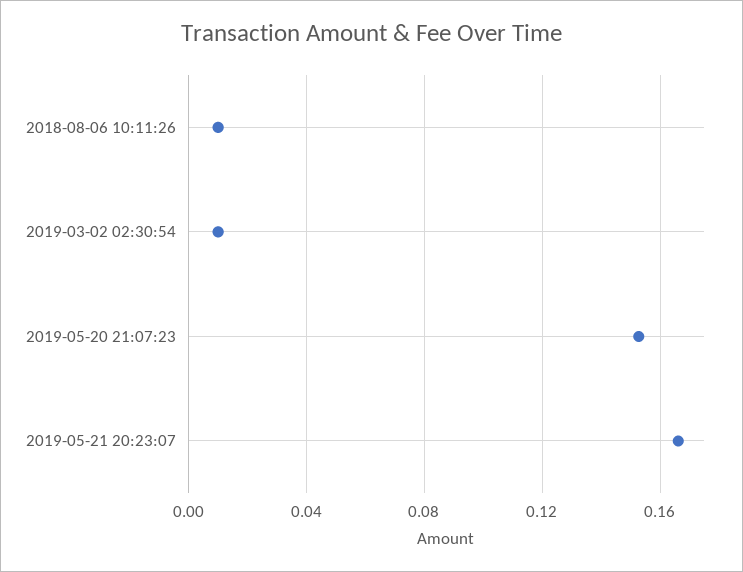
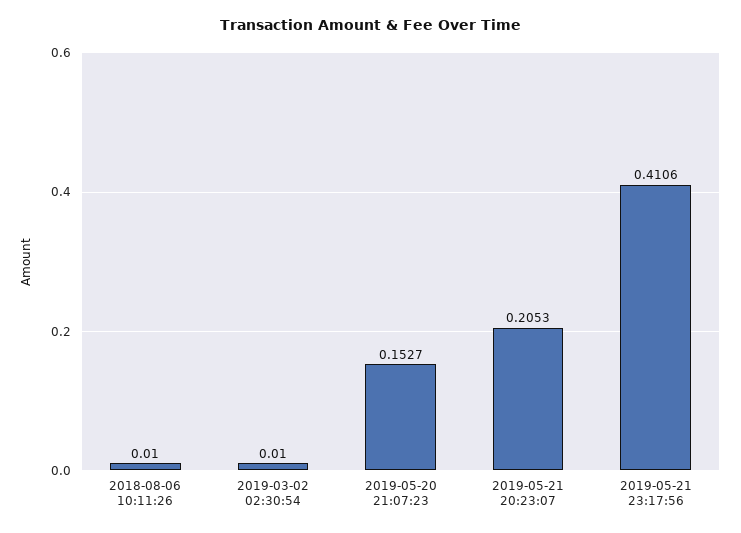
2019-05-21 20:23:07: 0.165 -> 0.2053
2019-05-21 23:17:56: none -> 0.4106

